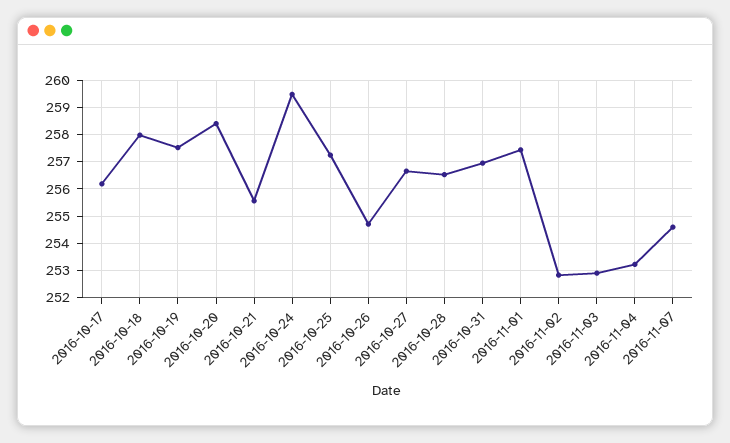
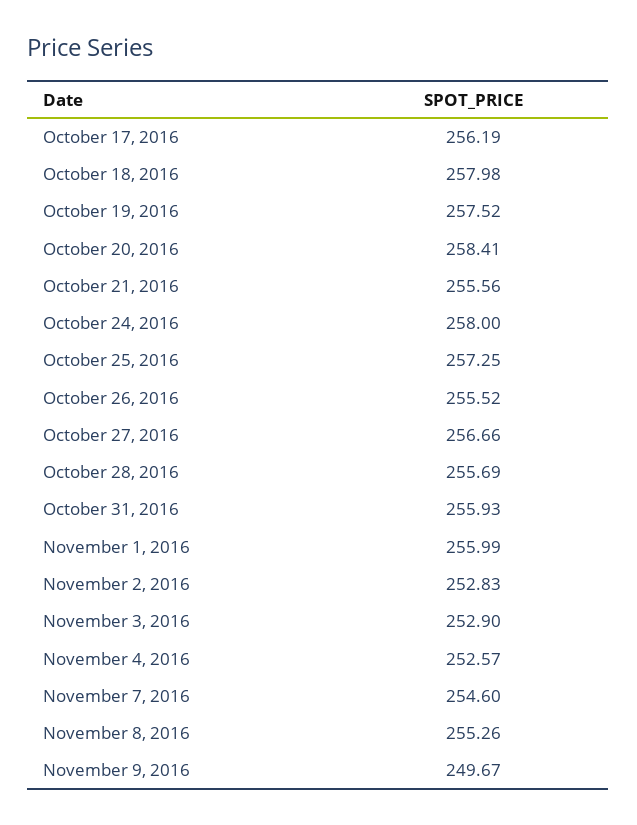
2016-10-24: 259.5 -> 258
2016-10-26: 254.75 -> 255.52
2016-10-28: 256.5 -> 255.69
2016-10-31: 257 -> 255.93
2016-11-01: 257.5 -> 255.99
2016-11-04: 253.25 -> 252.57
November 8, 2016: none -> 255.26
November 9, 2016: none -> 249.67

